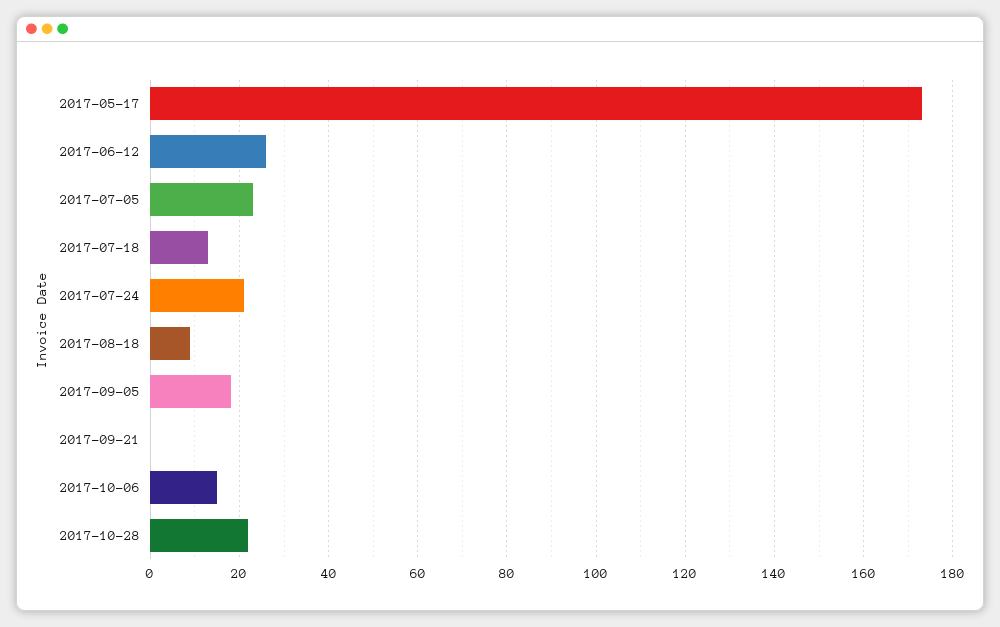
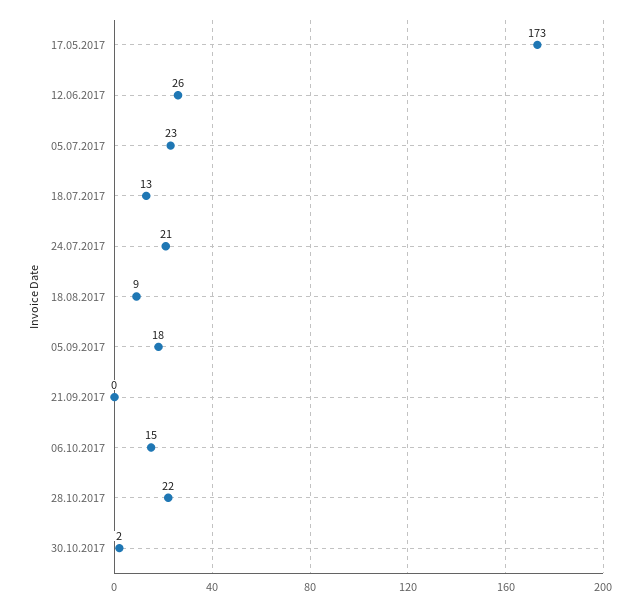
30.10.2017: none -> 2

